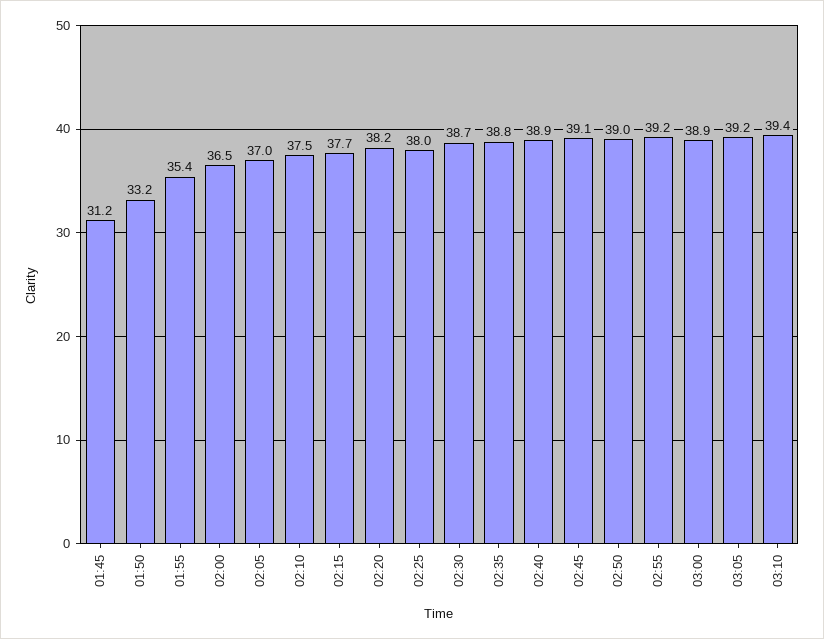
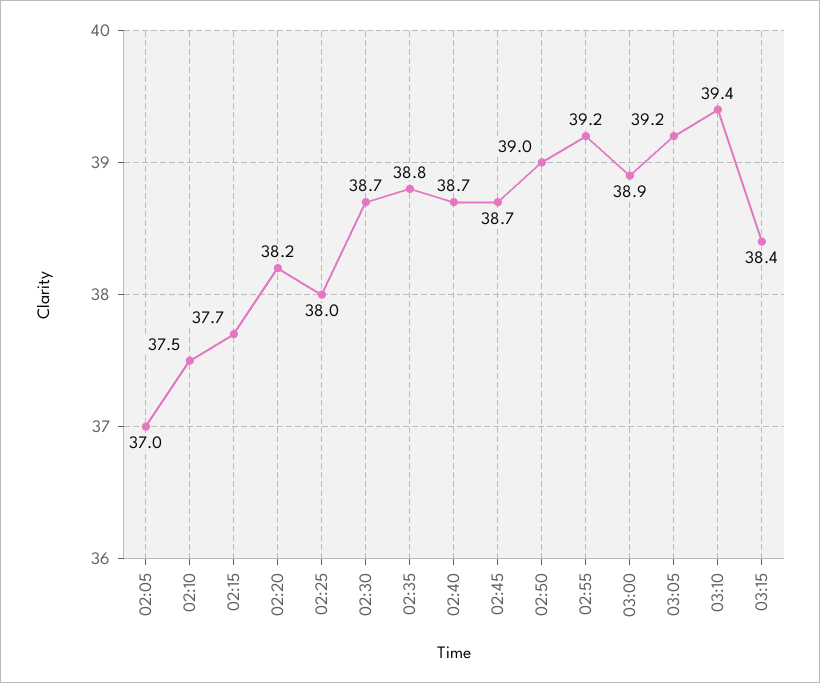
01:45: 31.2 -> none
01:50: 33.2 -> none
01:55: 35.4 -> none
02:00: 36.5 -> none
02:40: 38.9 -> 38.7
02:45: 39.1 -> 38.7
03:15: none -> 38.4

